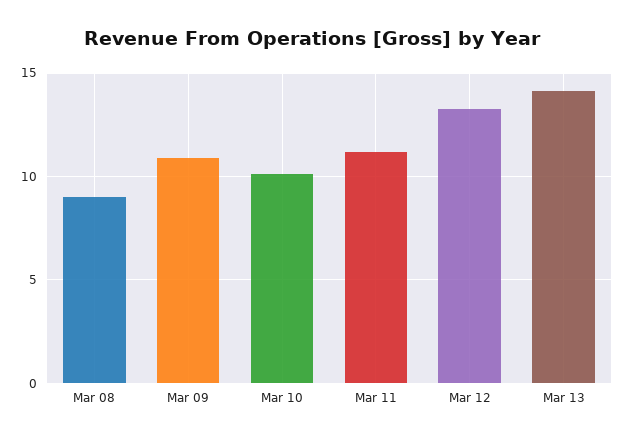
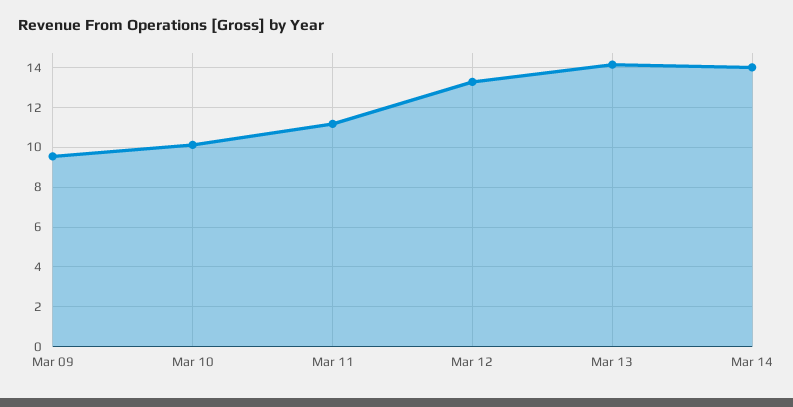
Mar 08: 9 -> none
Mar 09: 11 -> 9.5
Mar 14: none -> 14

